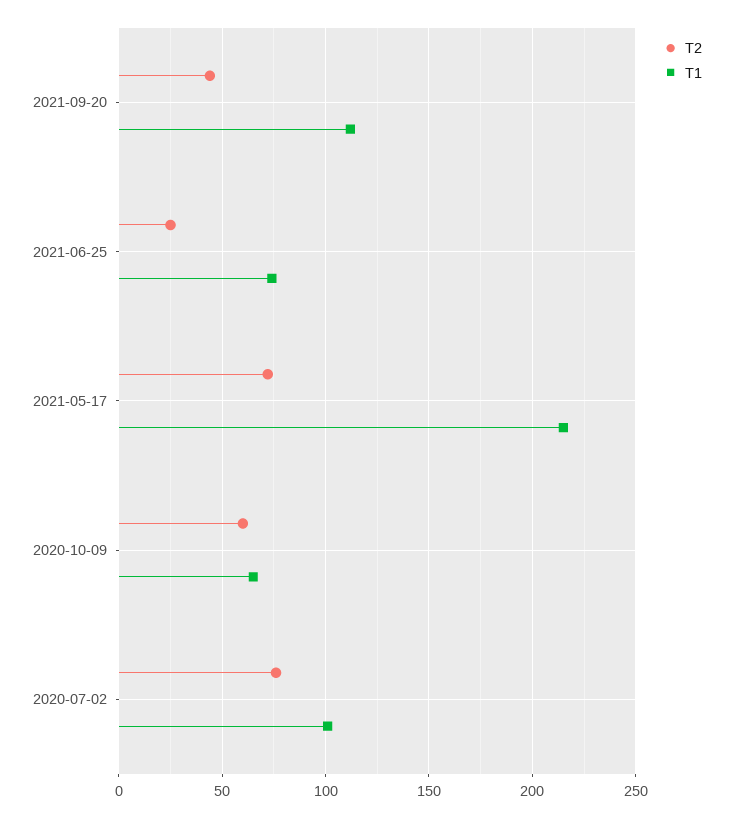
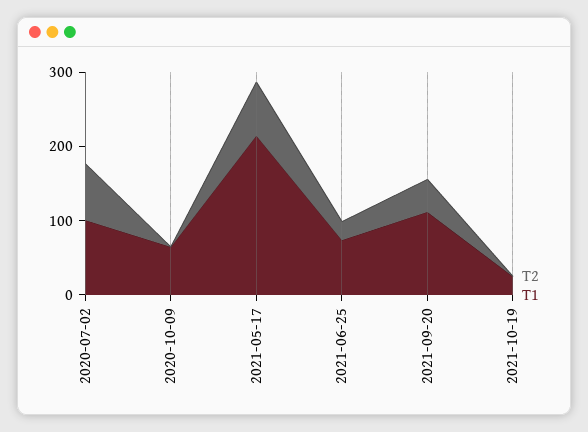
T2, 2020-10-09: 60 -> 0
T2, 2021-10-19: none -> 0
T1, 2021-10-19: none -> 20

